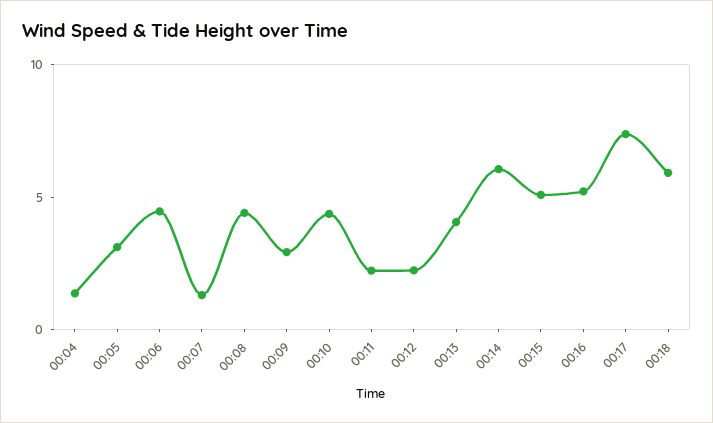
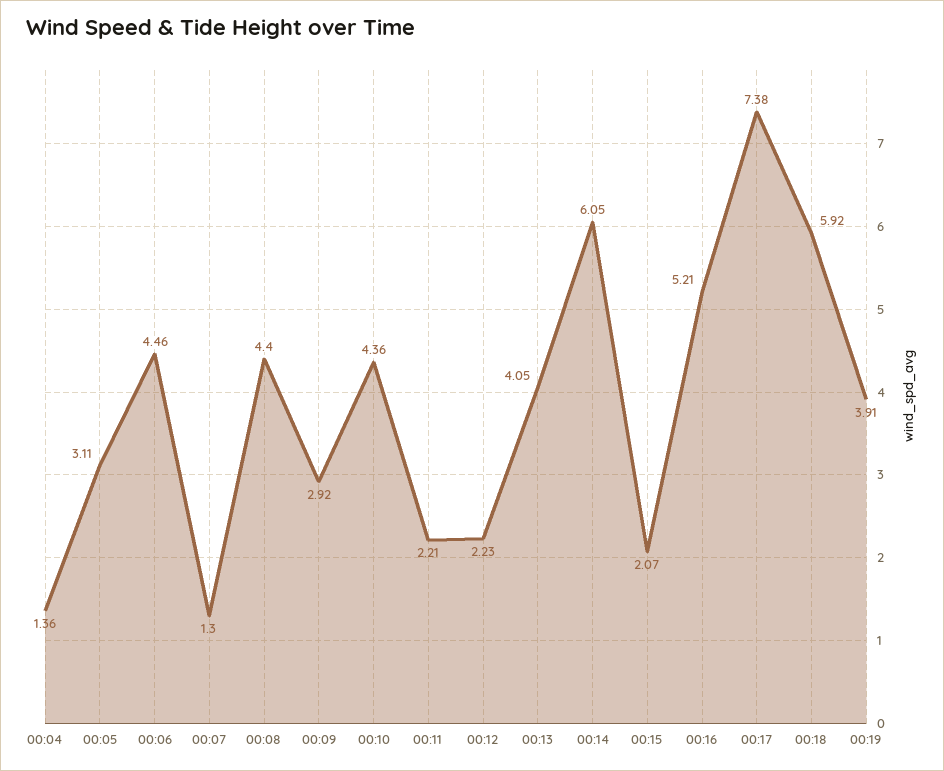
00:15: 5 -> 2.07
00:19: none -> 3.91

